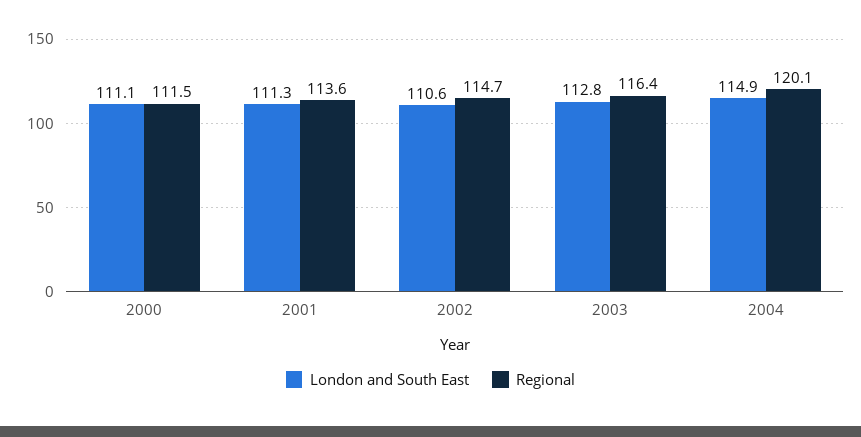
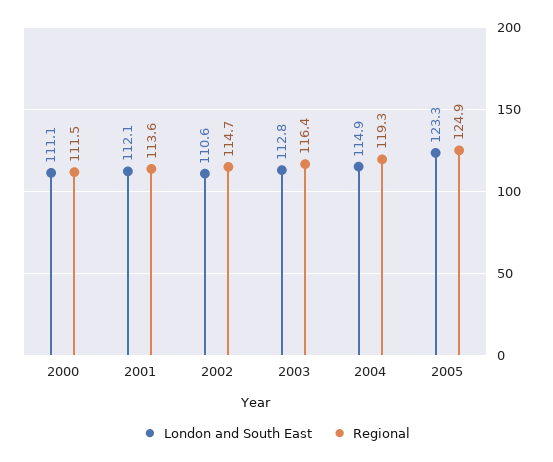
London and South East, 2001: 111.3 -> 112.1
Regional, 2004: 120.1 -> 119.3
London and South East, 2005: none -> 123.3
Regional, 2005: none -> 124.9

